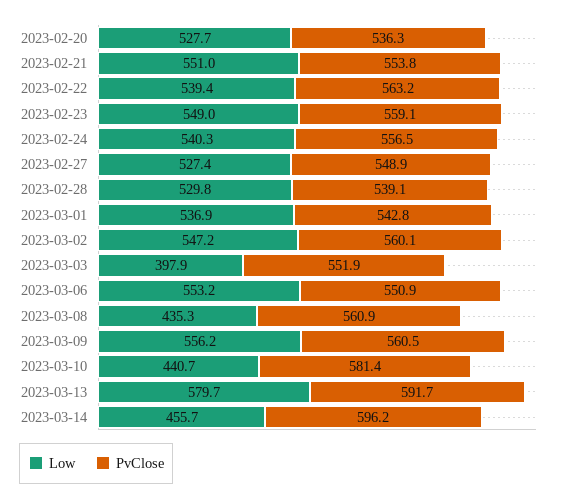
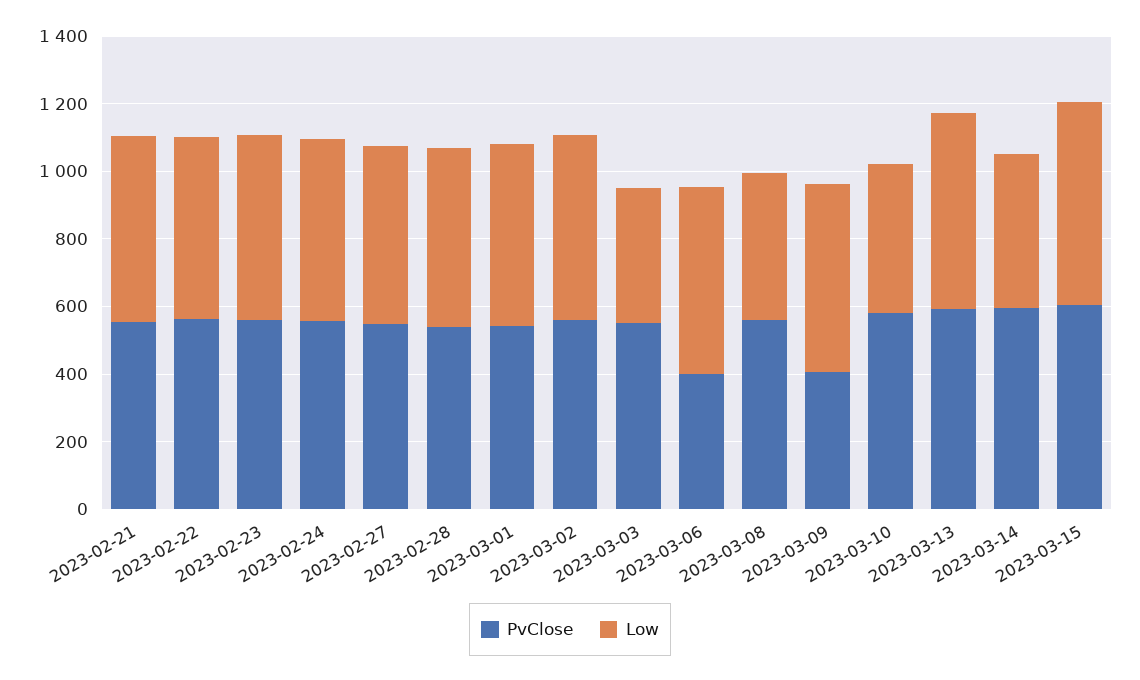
Low, 2023-02-20: 527.7 -> none
PvClose, 2023-02-20: 536.3 -> none
PvClose, 2023-03-06: 550.9 -> 400
PvClose, 2023-03-09: 560.5 -> 400
PvClose, 2023-03-15: none -> 600
Low, 2023-03-15: none -> 600

